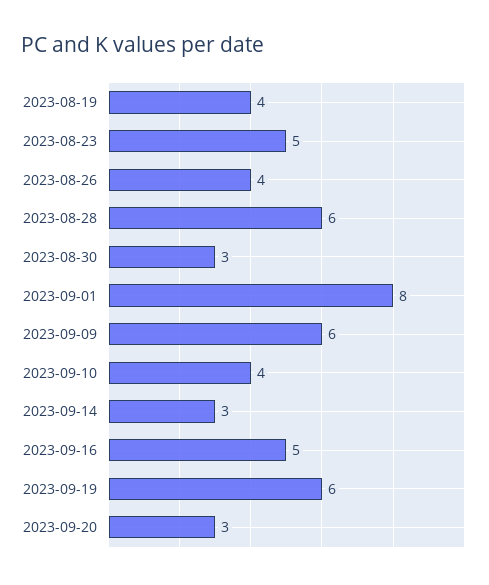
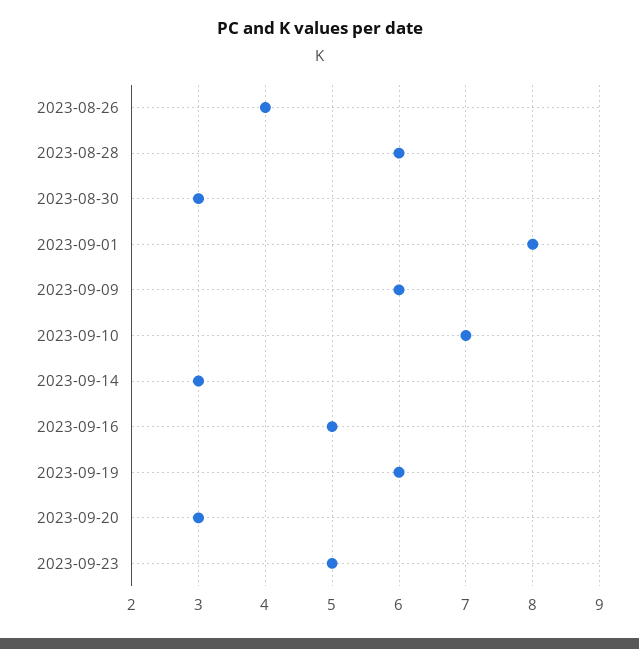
2023-08-19: 4 -> none
2023-08-23: 5 -> none
2023-09-10: 4 -> 7
2023-09-23: none -> 5

